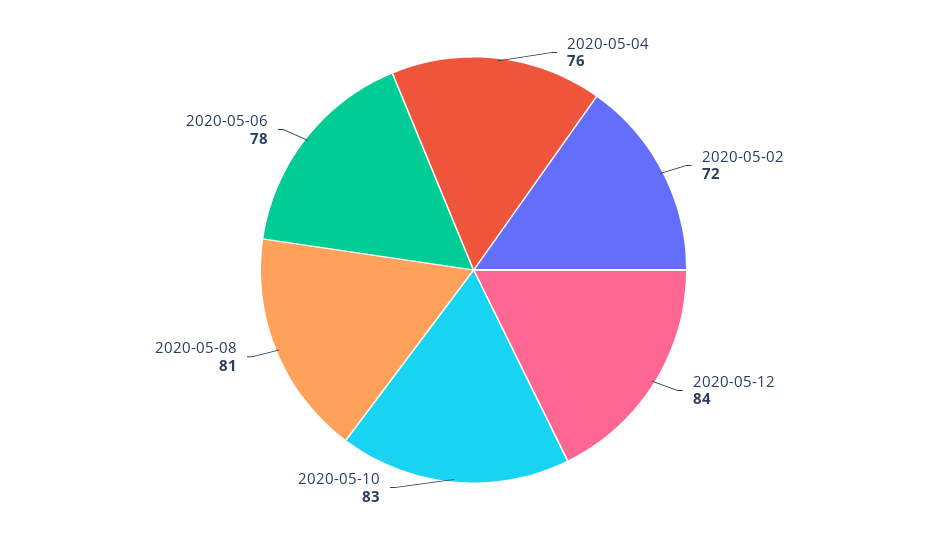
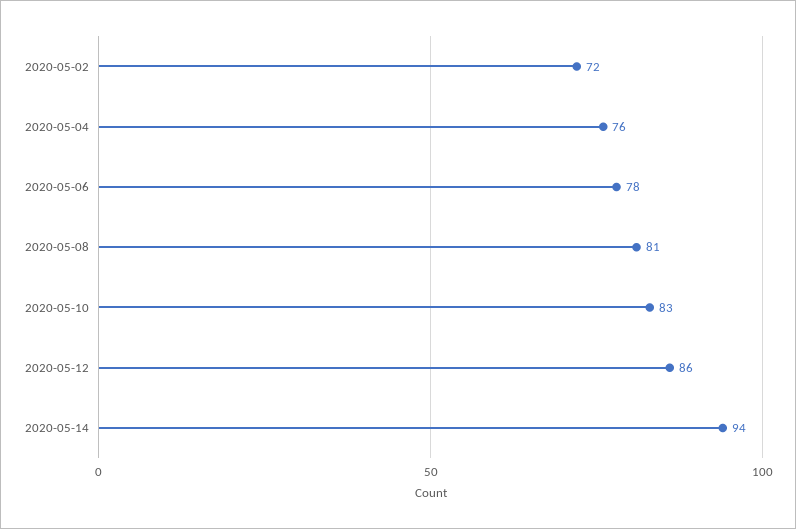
2020-05-12: 84 -> 86
2020-05-14: none -> 94

